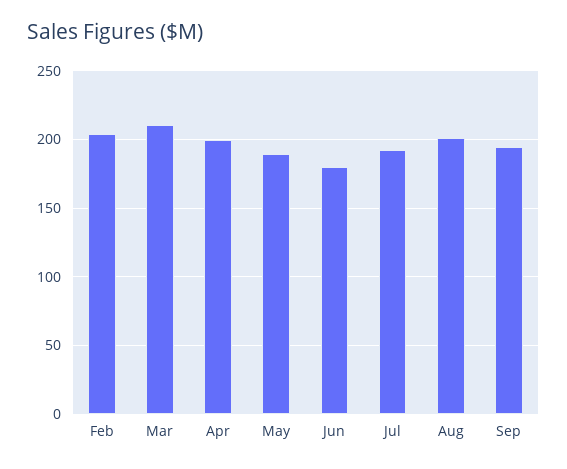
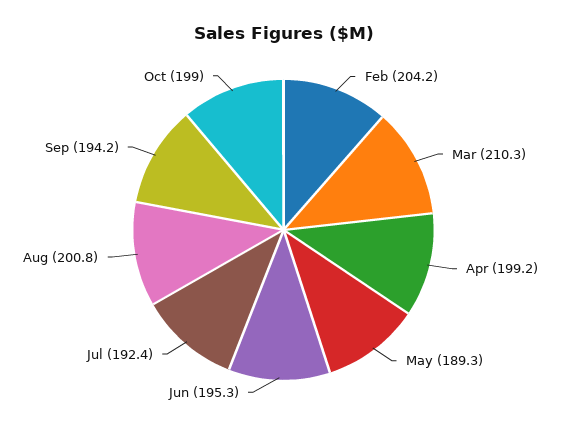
Jun: 180 -> 195.3
Oct: none -> 199

